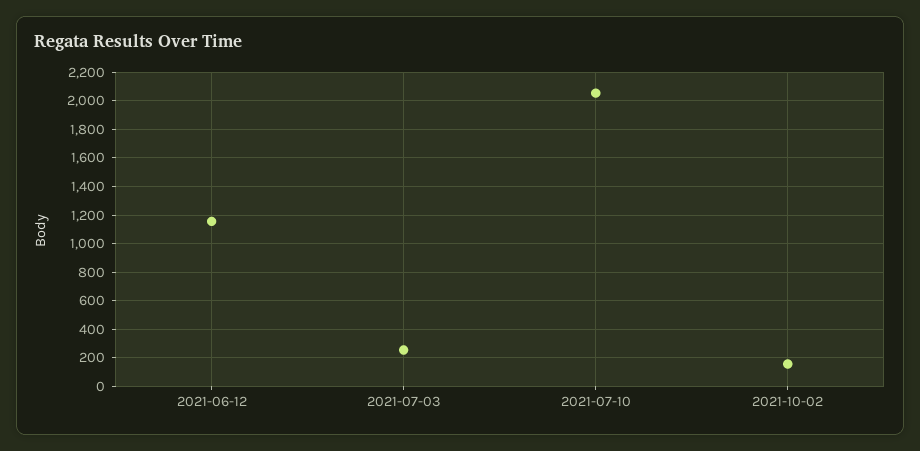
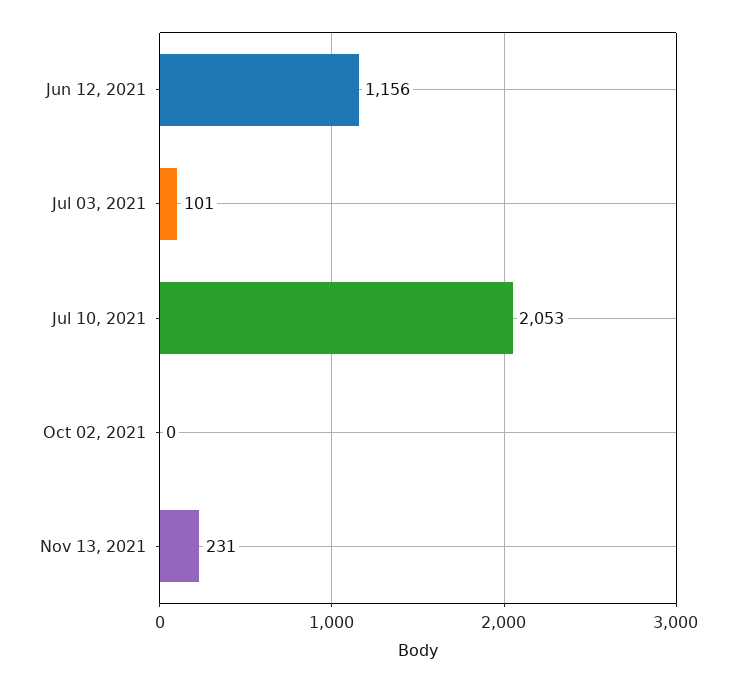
2021-07-03: 250 -> 101
2021-10-02: 150 -> 0
Nov 13, 2021: none -> 231

